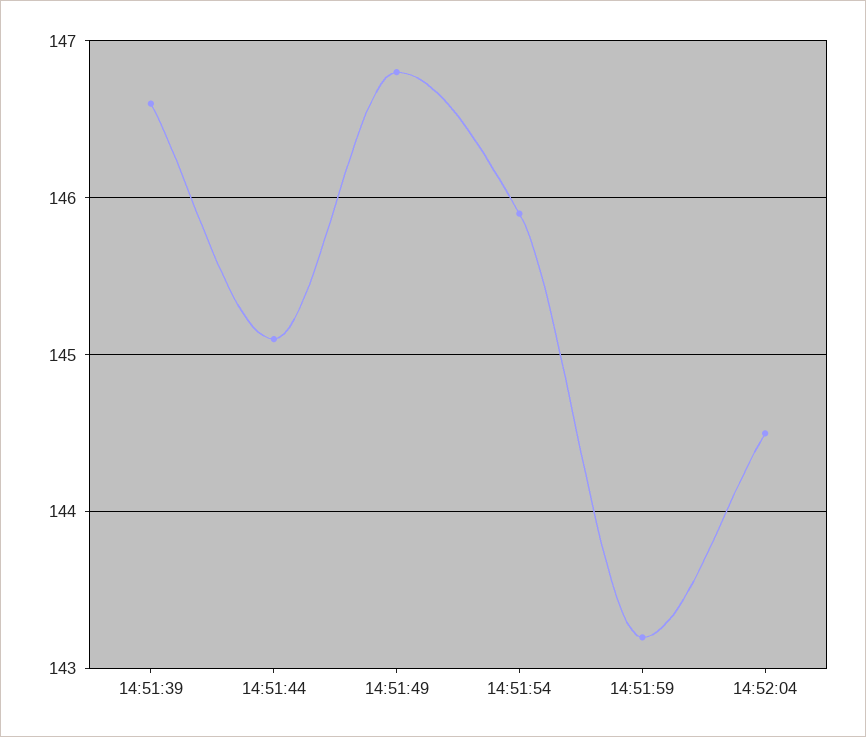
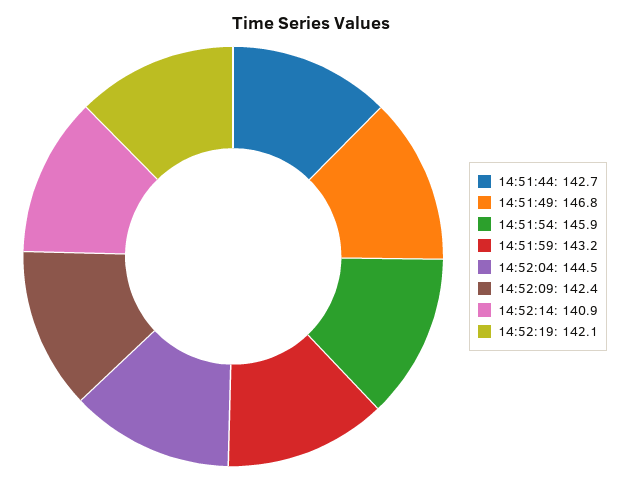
14:51:39: 146.6 -> none
14:51:44: 145.1 -> 142.7
14:52:09: none -> 142.4
14:52:14: none -> 140.9
14:52:19: none -> 142.1

